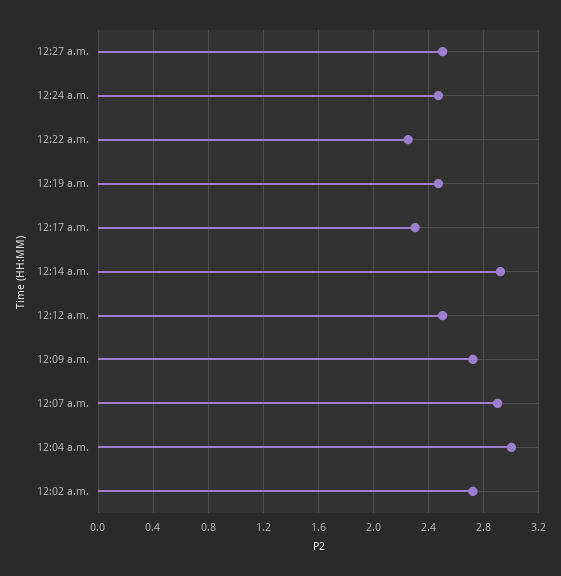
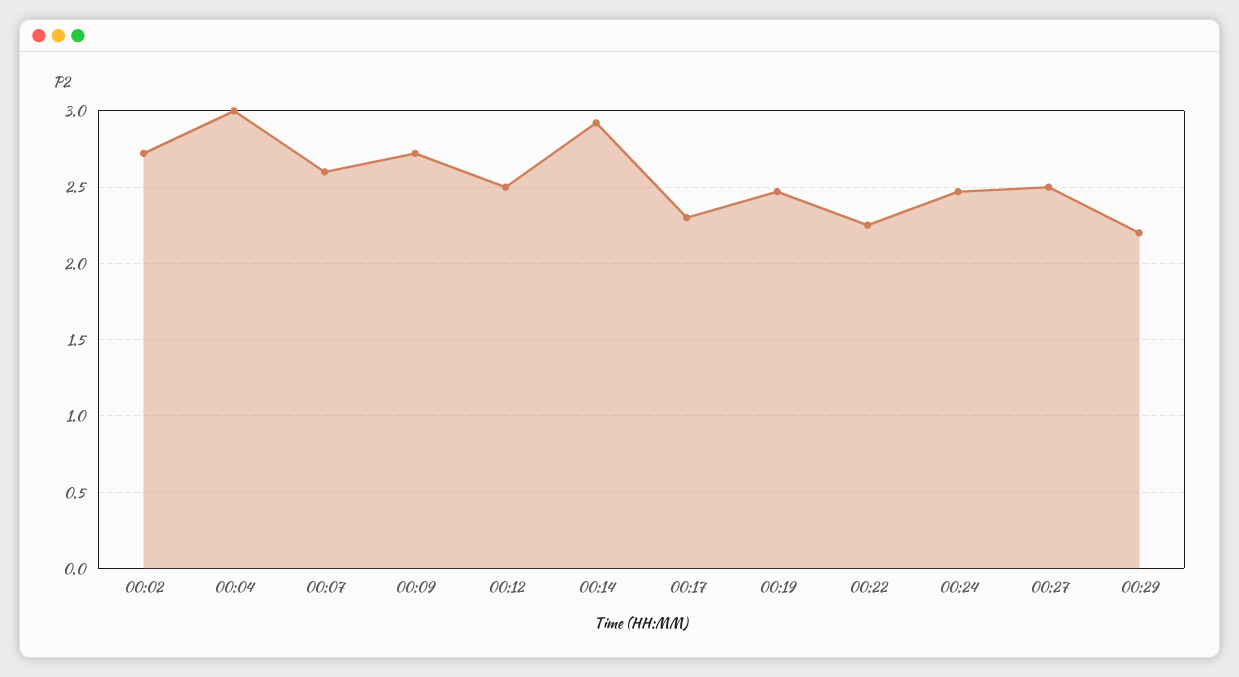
12:07 a.m.: 2.9 -> 2.6
00:29: none -> 2.2

